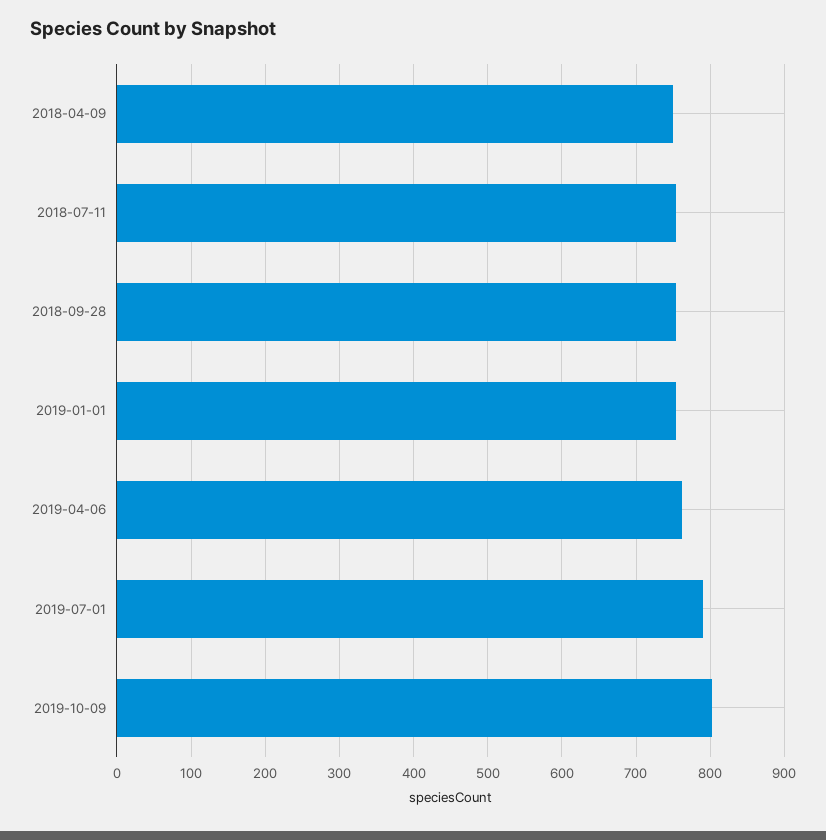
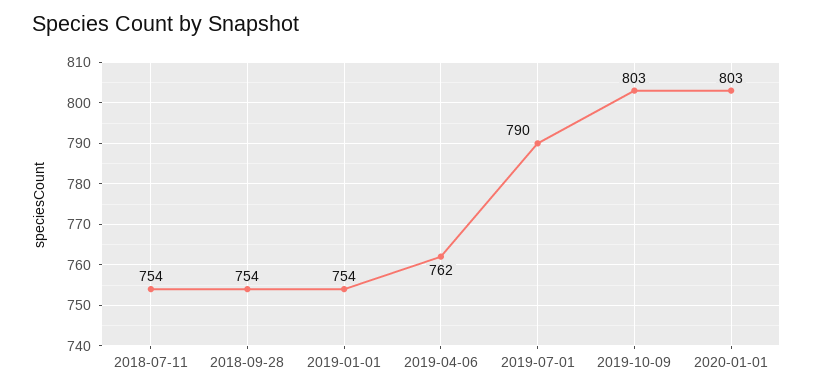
2018-04-09: 750 -> none
2020-01-01: none -> 803

